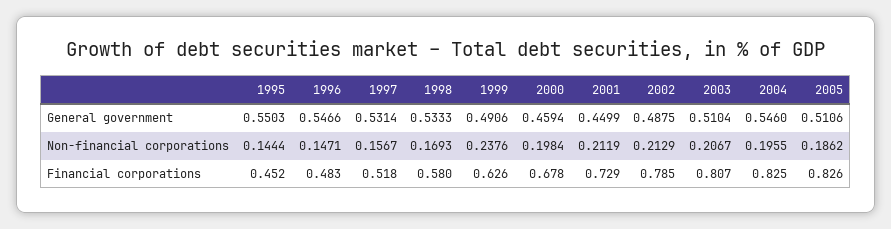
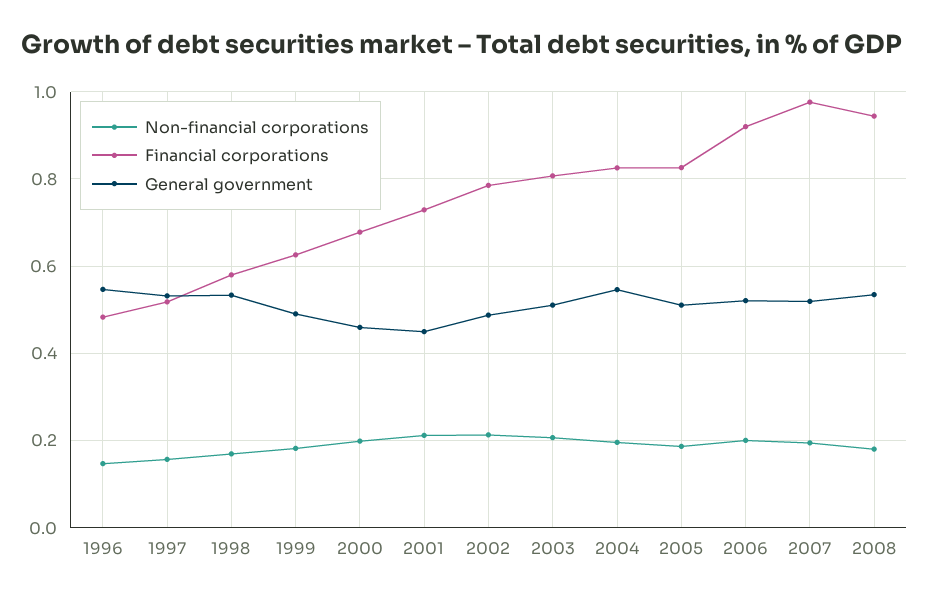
General government, 1995: 0.5503 -> none
Non-financial corporations, 1995: 0.1444 -> none
Non-financial corporations, 1999: 0.2376 -> 0.18
Financial corporations, 1995: 0.452 -> none
Non-financial corporations, 2006: none -> 0.2
Financial corporations, 2006: none -> 0.92
General government, 2006: none -> 0.52
Non-financial corporations, 2007: none -> 0.2
Financial corporations, 2007: none -> 0.98
General government, 2007: none -> 0.52
Non-financial corporations, 2008: none -> 0.18
Financial corporations, 2008: none -> 0.94
General government, 2008: none -> 0.54

